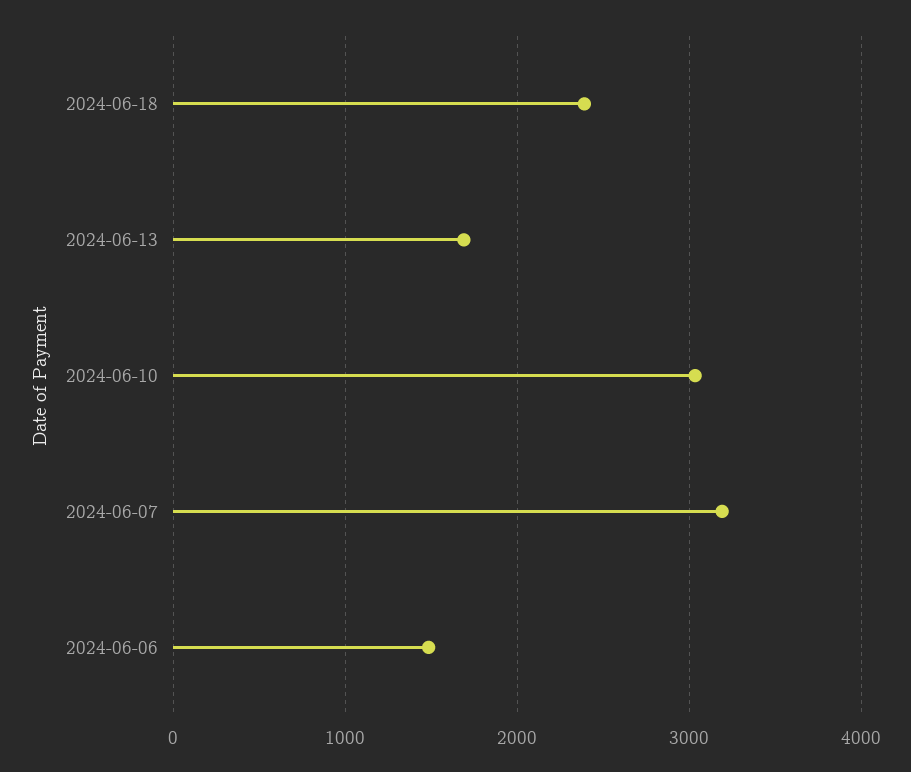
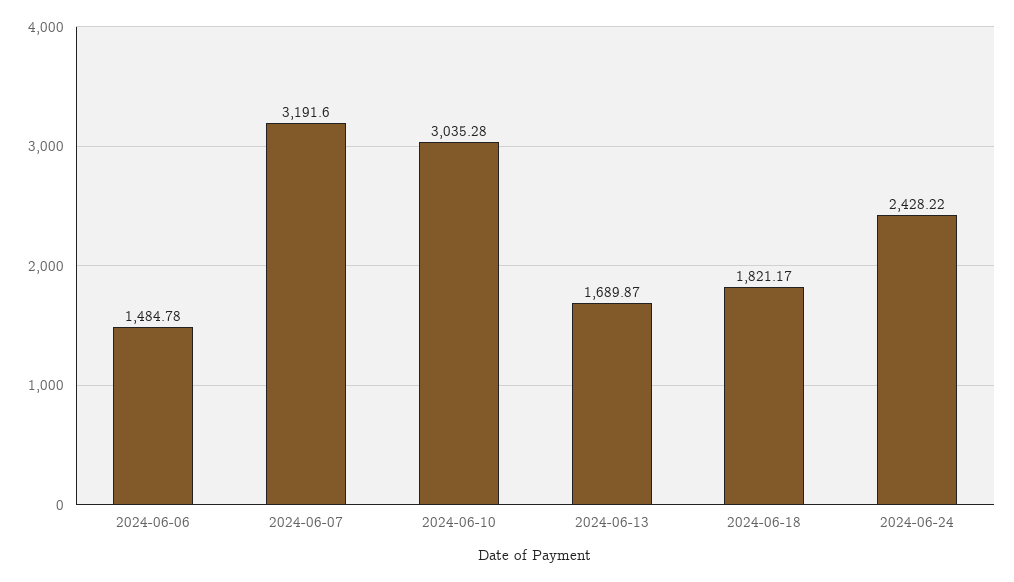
2024-06-18: 2400 -> 1821.17
2024-06-24: none -> 2428.22

